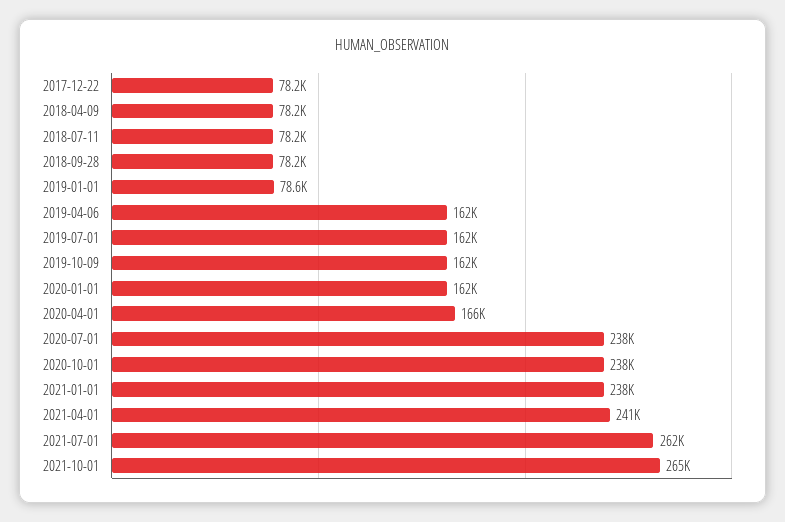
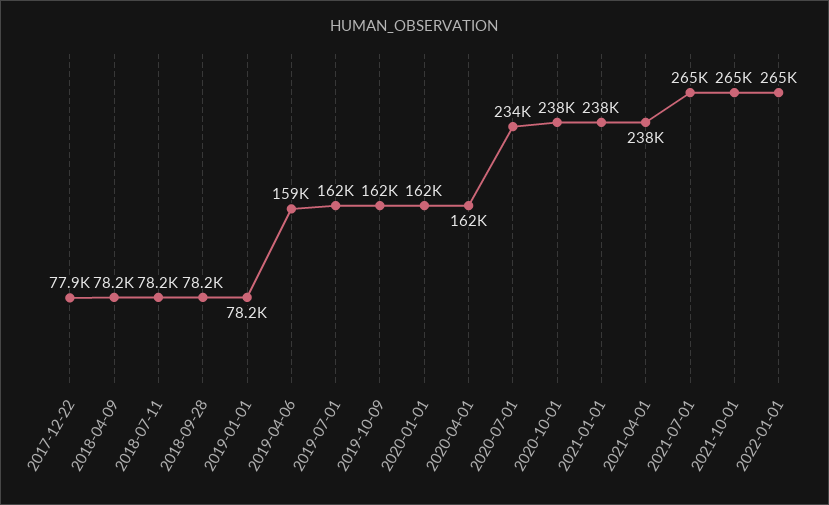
2017-12-22: 78200 -> 77900
2019-01-01: 78600 -> 78200
2019-04-06: 162000 -> 159000
2020-04-01: 166000 -> 162000
2020-07-01: 238000 -> 234000
2021-04-01: 241000 -> 238000
2021-07-01: 262000 -> 265000
2022-01-01: none -> 265000

